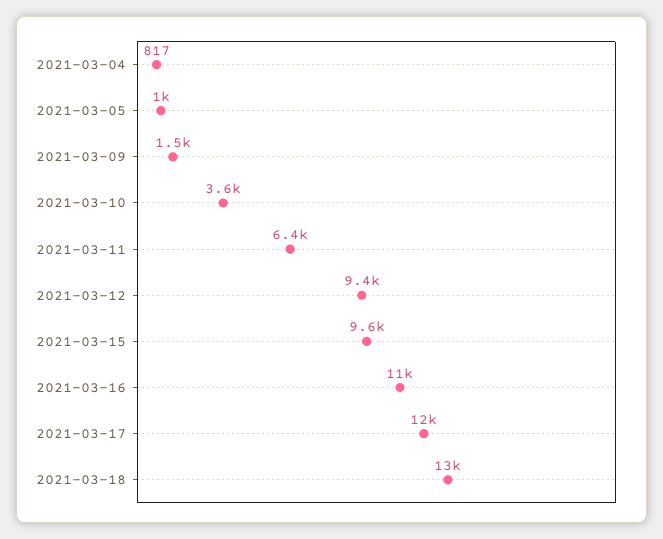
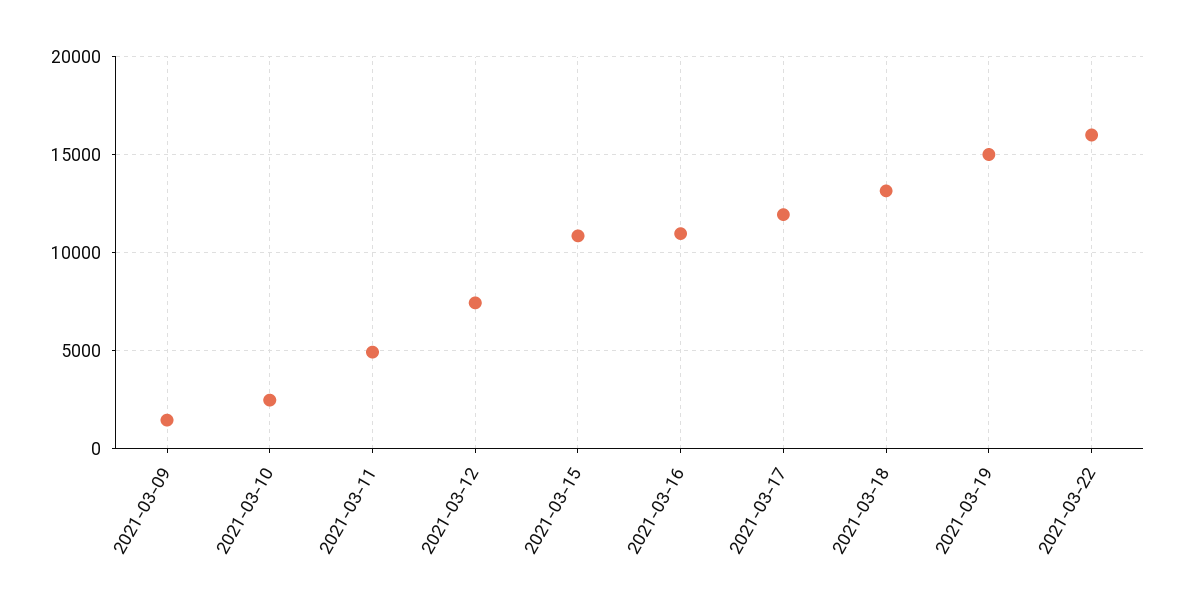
2021-03-04: 817 -> none
2021-03-05: 1000 -> none
2021-03-10: 3600 -> 2500
2021-03-11: 6400 -> 5000
2021-03-12: 9400 -> 7500
2021-03-15: 9600 -> 11000
2021-03-19: none -> 15000
2021-03-22: none -> 16000

